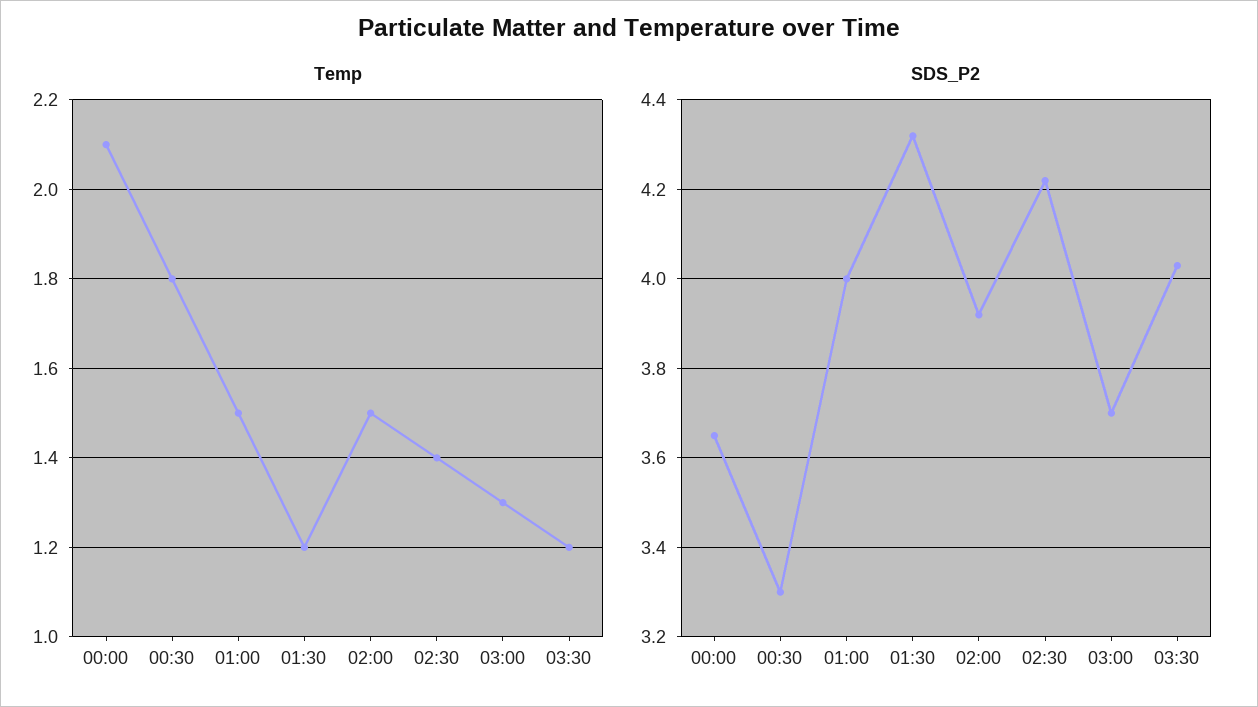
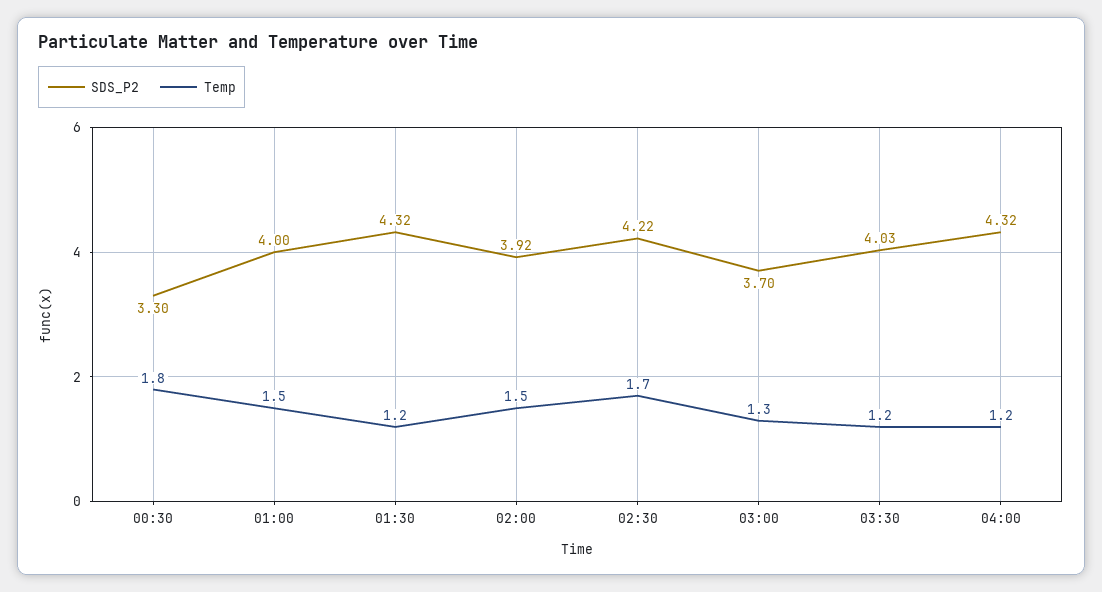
Temp, 00:00: 2.1 -> none
Temp, 02:30: 1.4 -> 1.7
SDS_P2, 00:00: 3.65 -> none
SDS_P2, 04:00: none -> 4.32
Temp, 04:00: none -> 1.2

